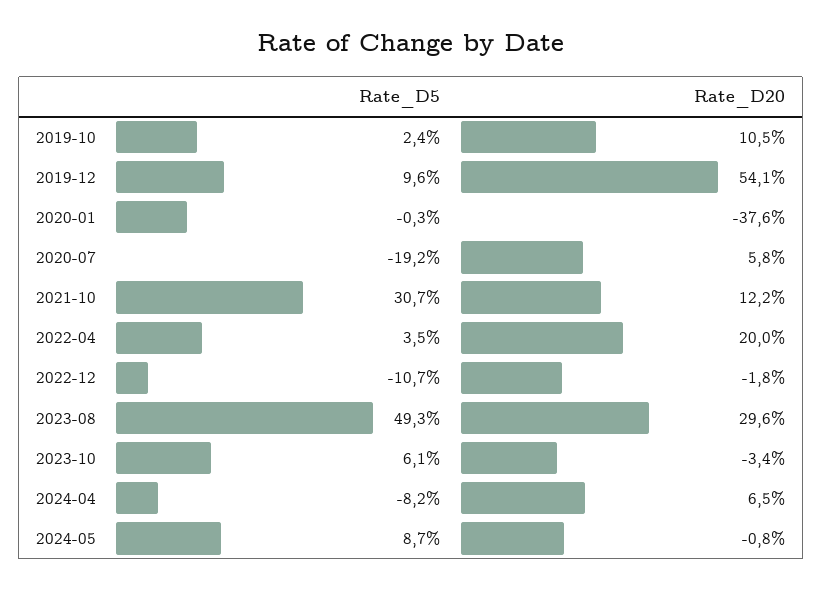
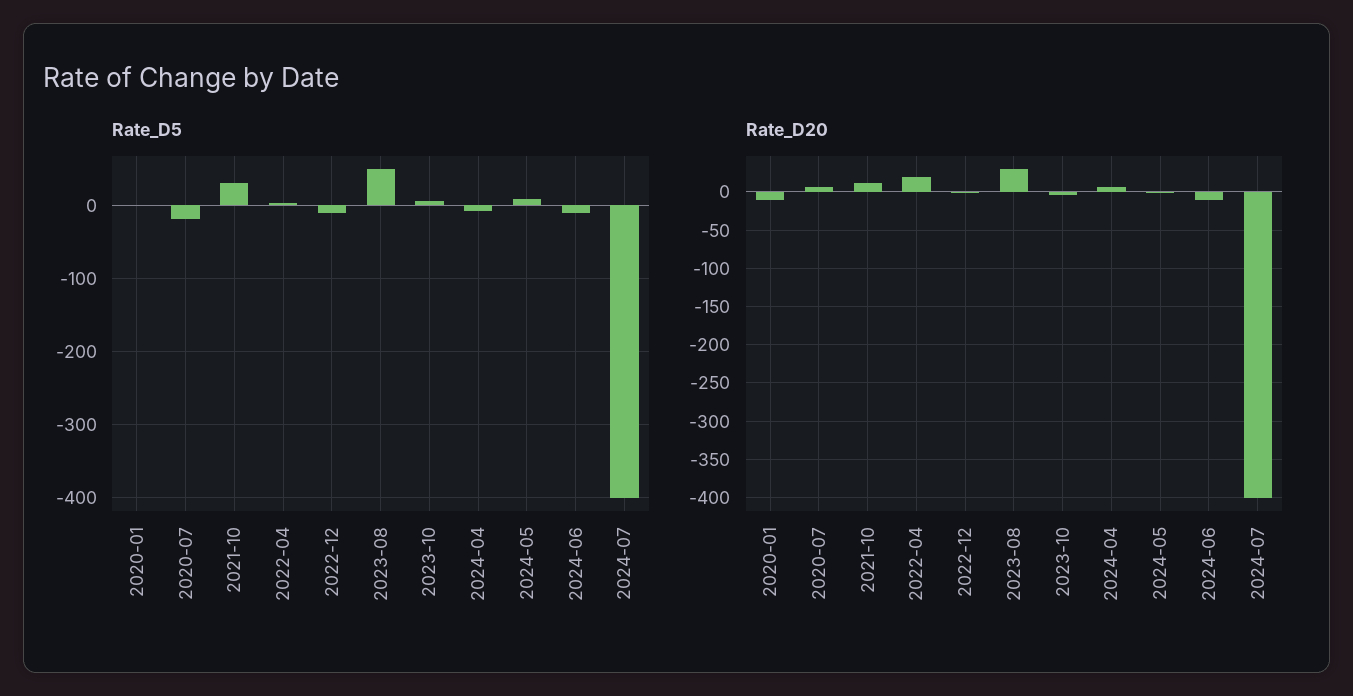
Rate_D5, 2019-10: 2.4 -> none
Rate_D20, 2019-10: 10.5 -> none
Rate_D5, 2019-12: 9.6 -> none
Rate_D20, 2019-12: 54.1 -> none
Rate_D20, 2020-01: -37.6 -> -10
Rate_D5, 2024-06: none -> -10
Rate_D5, 2024-07: none -> -400
Rate_D20, 2024-06: none -> -10
Rate_D20, 2024-07: none -> -400

